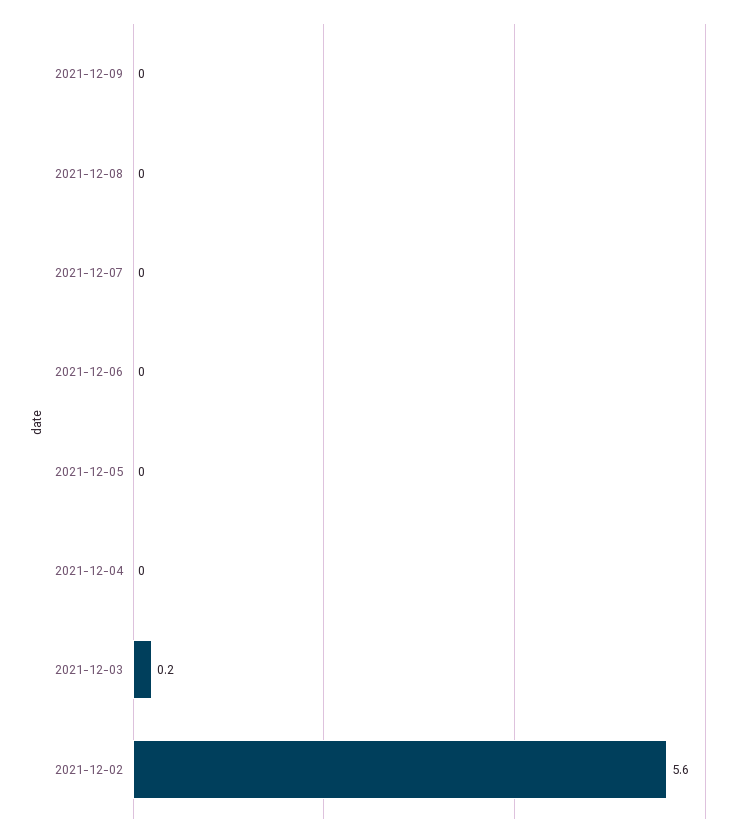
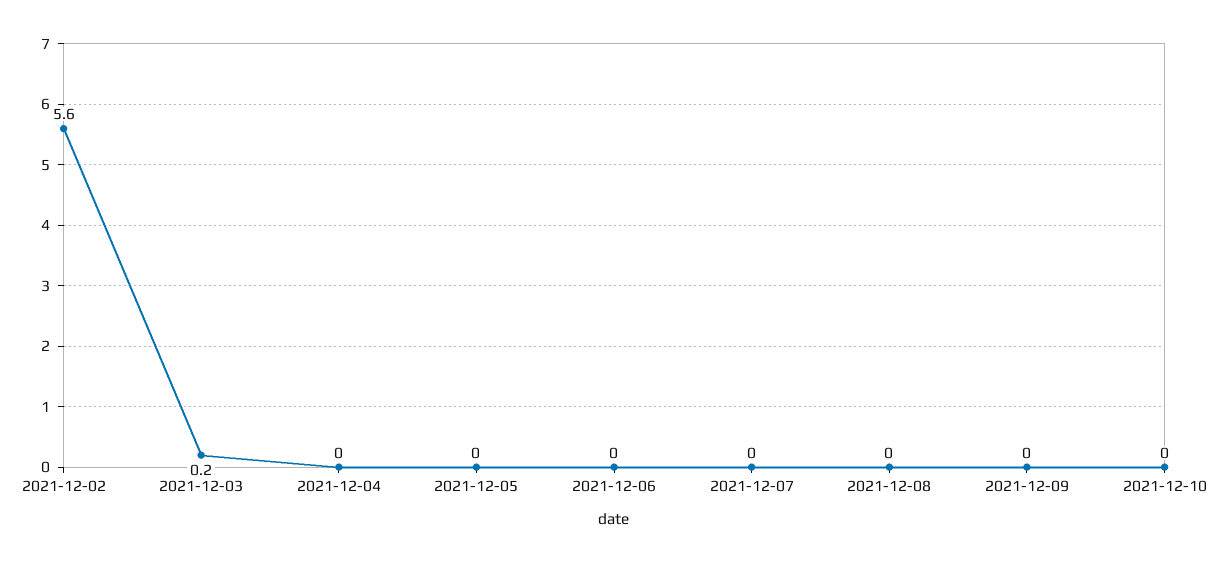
2021-12-10: none -> 0

